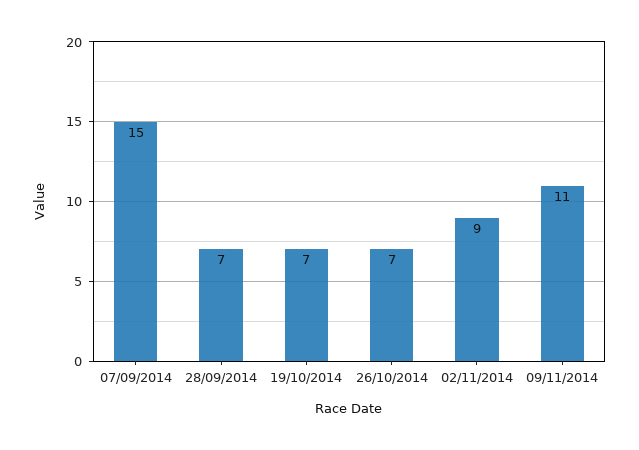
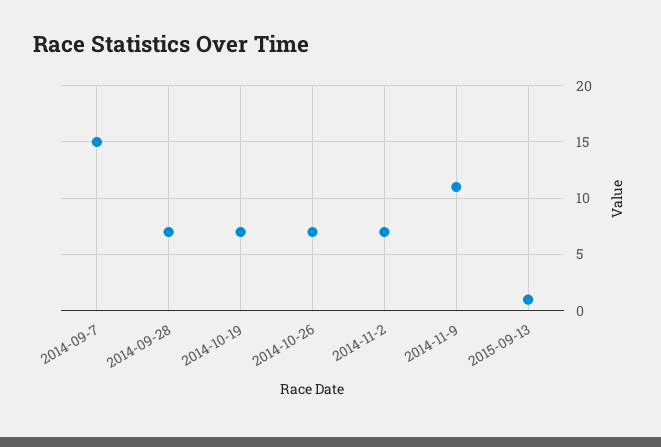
02/11/2014: 9 -> 7
2015-09-13: none -> 1

